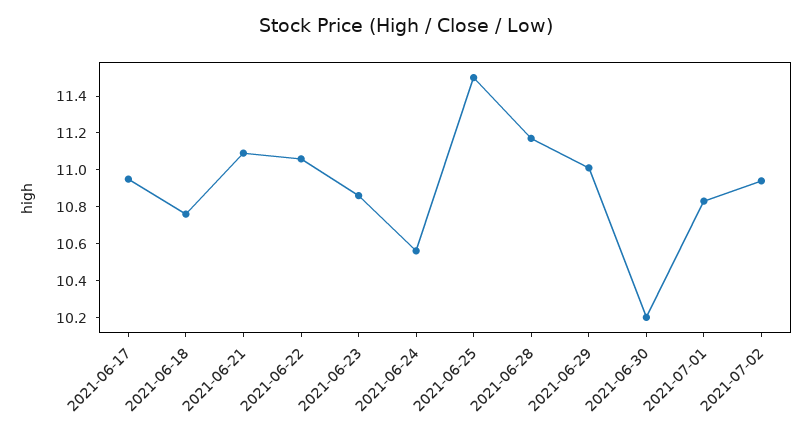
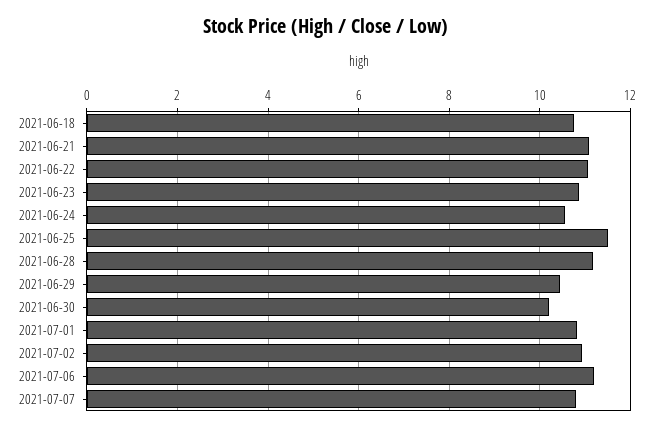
2021-06-17: 10.95 -> none
2021-06-29: 11 -> 10.4
2021-07-06: none -> 11.2
2021-07-07: none -> 10.8

